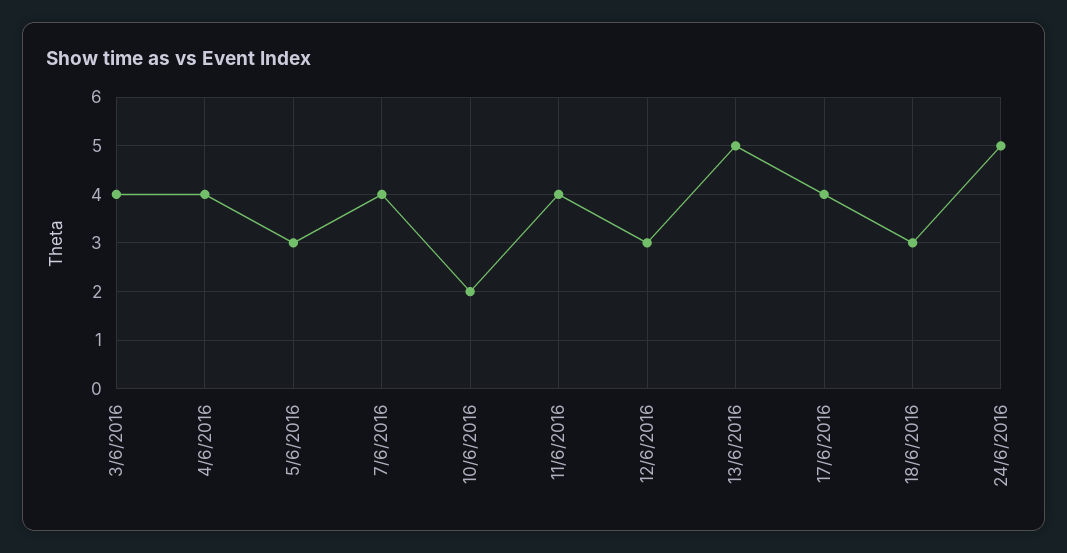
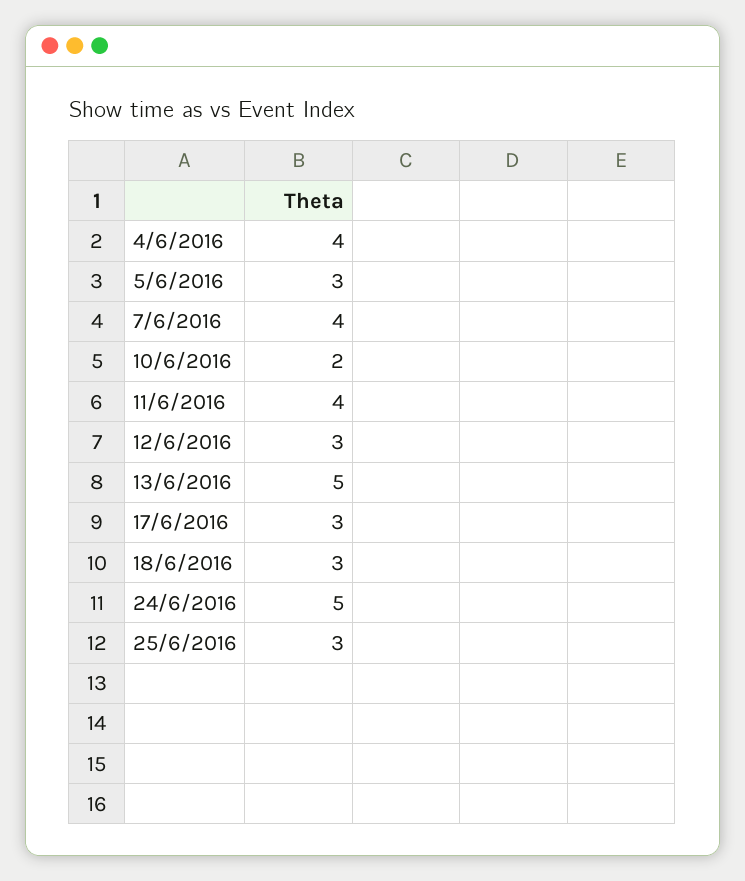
3/6/2016: 4 -> none
17/6/2016: 4 -> 3
25/6/2016: none -> 3

